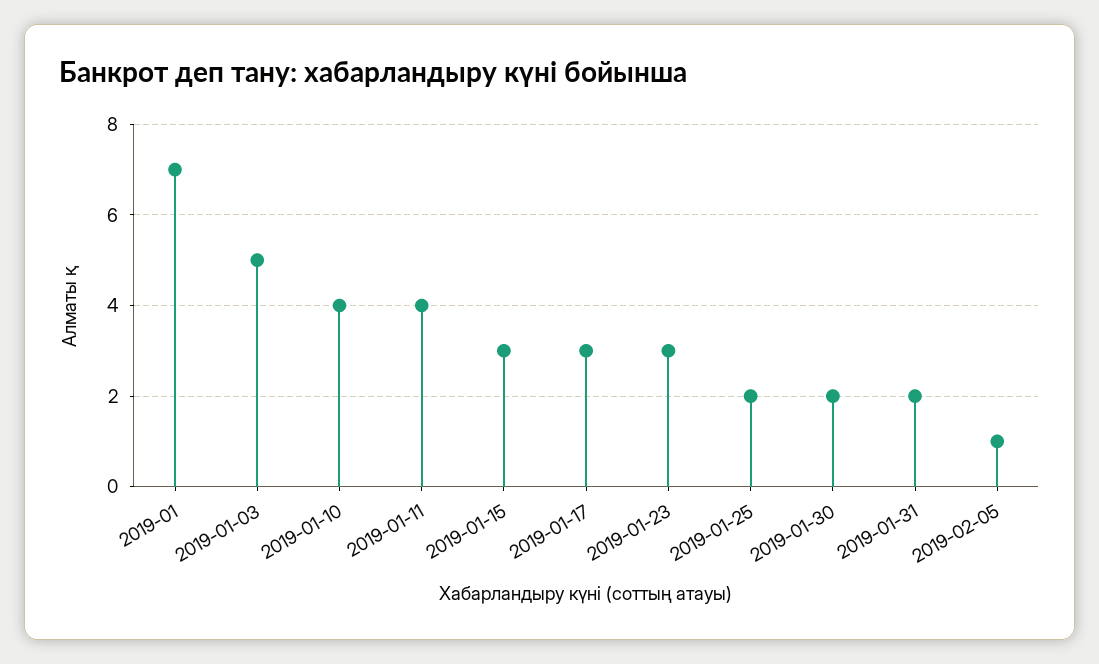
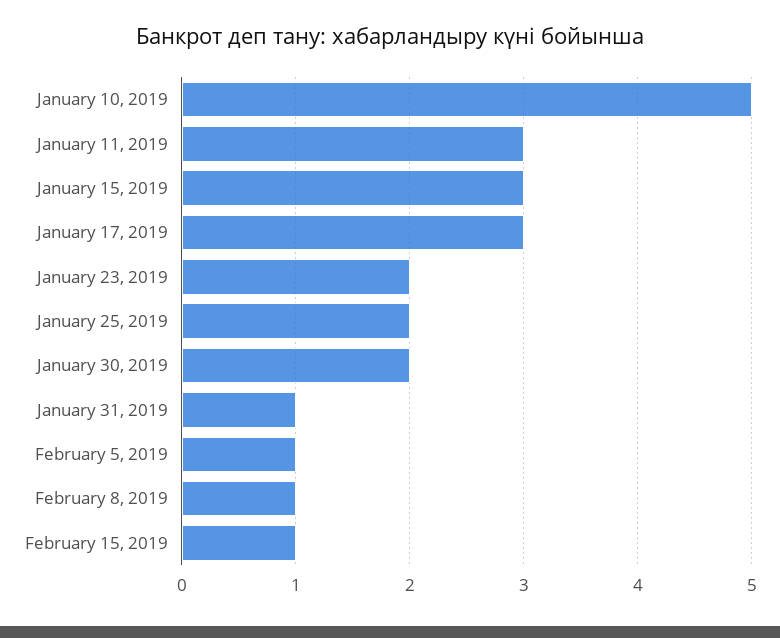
2019-01: 7 -> none
2019-01-03: 5 -> none
2019-01-10: 4 -> 5
2019-01-11: 4 -> 3
2019-01-23: 3 -> 2
2019-01-31: 2 -> 1
February 8, 2019: none -> 1
February 15, 2019: none -> 1

